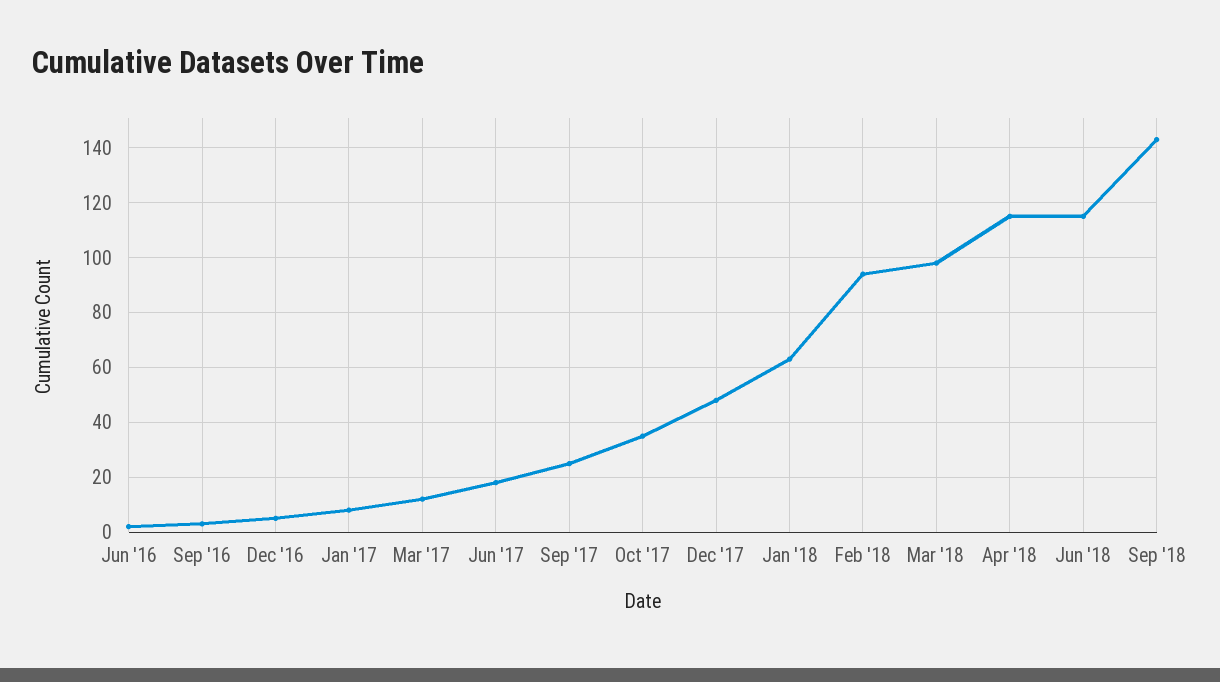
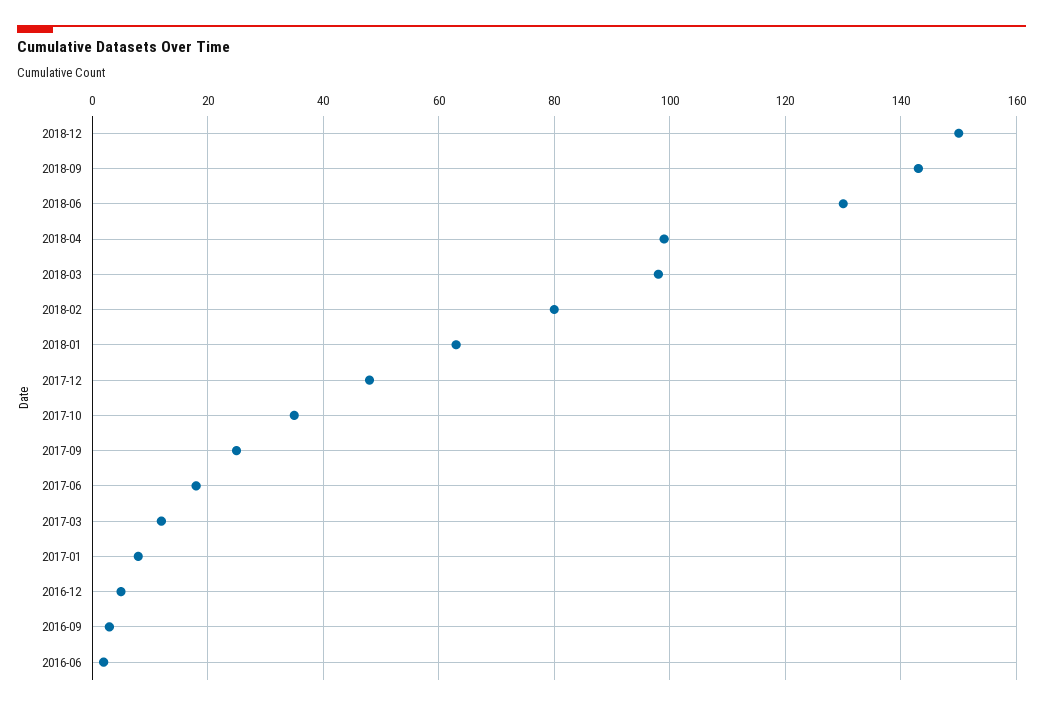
Feb '18: 95 -> 80
Apr '18: 115 -> 100
Jun '18: 115 -> 130
2018-12: none -> 150

